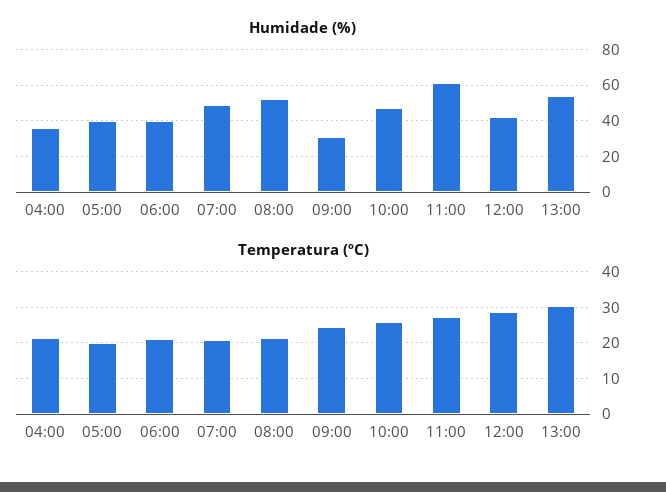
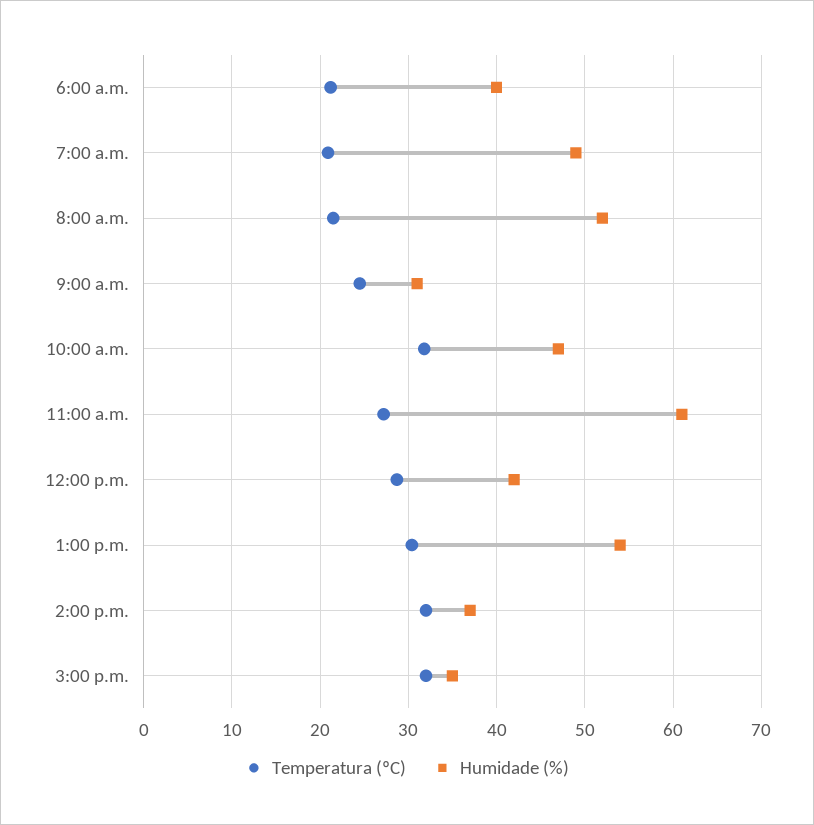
Humidade (%), 04:00: 35 -> none
Humidade (%), 05:00: 40 -> none
Temperatura (ºC), 04:00: 22 -> none
Temperatura (ºC), 05:00: 20 -> none
Temperatura (ºC), 10:00: 26 -> 32
Temperatura (ºC), 2:00 p.m.: none -> 32
Humidade (%), 2:00 p.m.: none -> 37
Temperatura (ºC), 3:00 p.m.: none -> 32
Humidade (%), 3:00 p.m.: none -> 35

